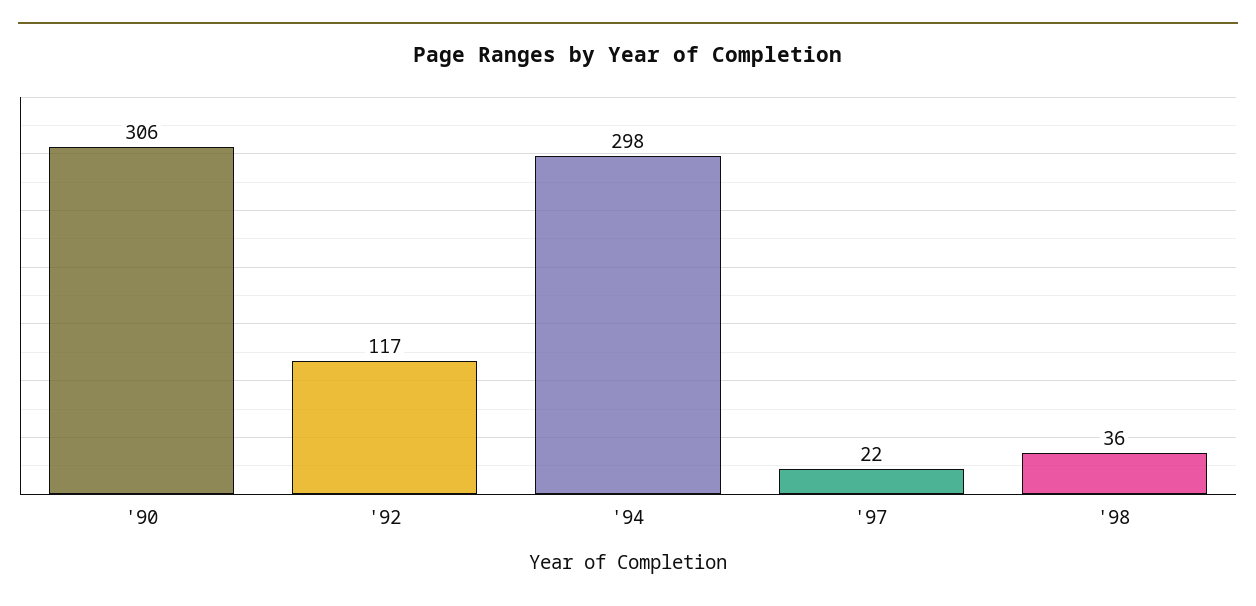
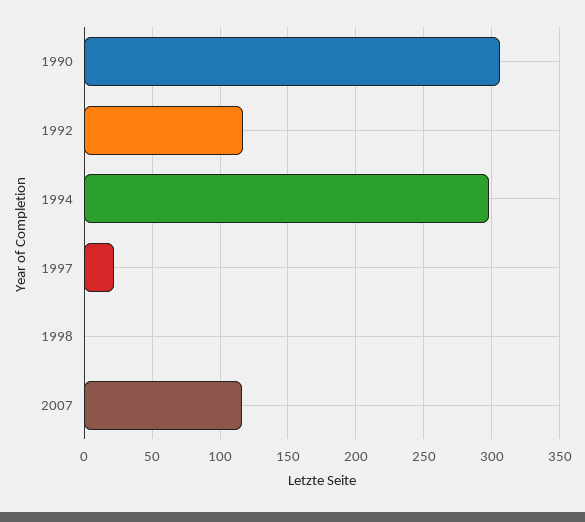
'98: 36 -> 0
2007: none -> 115

